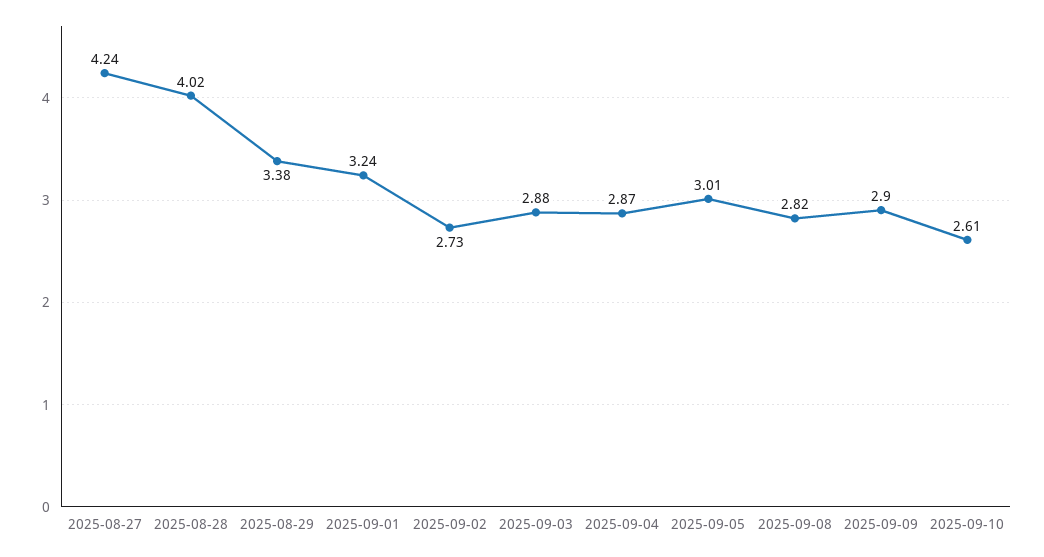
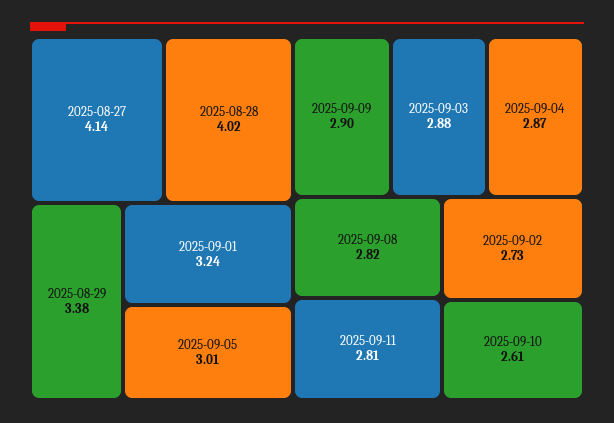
2025-08-27: 4.24 -> 4.14
2025-09-11: none -> 2.81

